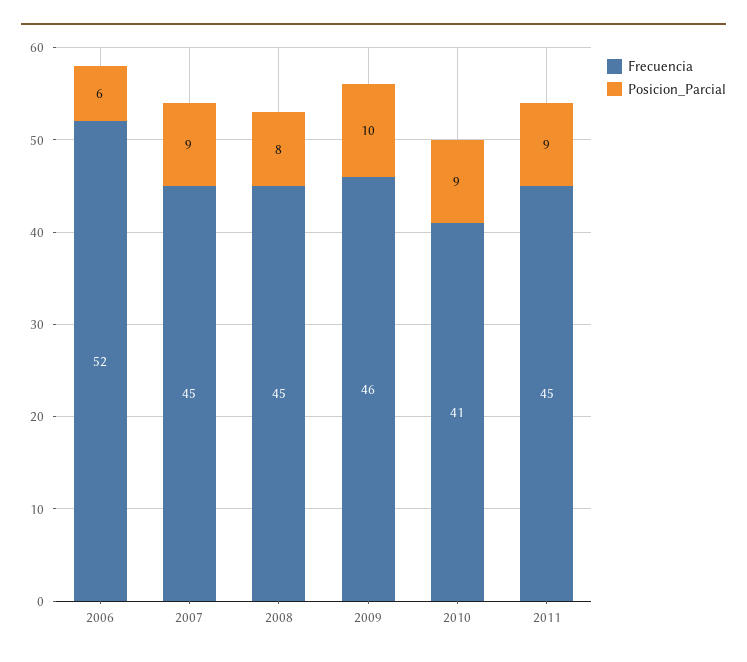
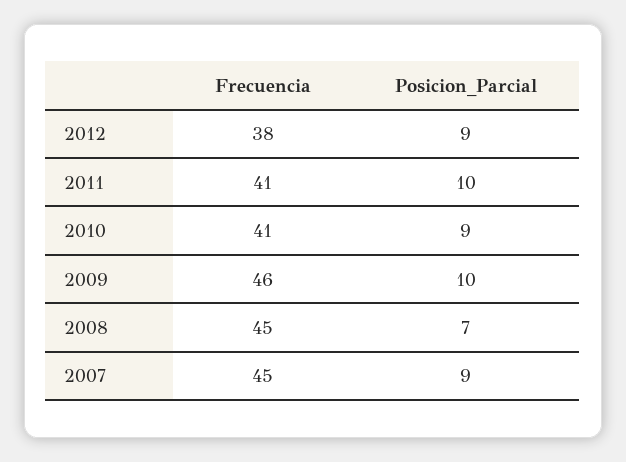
Frecuencia, 2006: 52 -> none
Posicion_Parcial, 2006: 6 -> none
Posicion_Parcial, 2008: 8 -> 7
Frecuencia, 2011: 45 -> 41
Posicion_Parcial, 2011: 9 -> 10
Frecuencia, 2012: none -> 38
Posicion_Parcial, 2012: none -> 9

